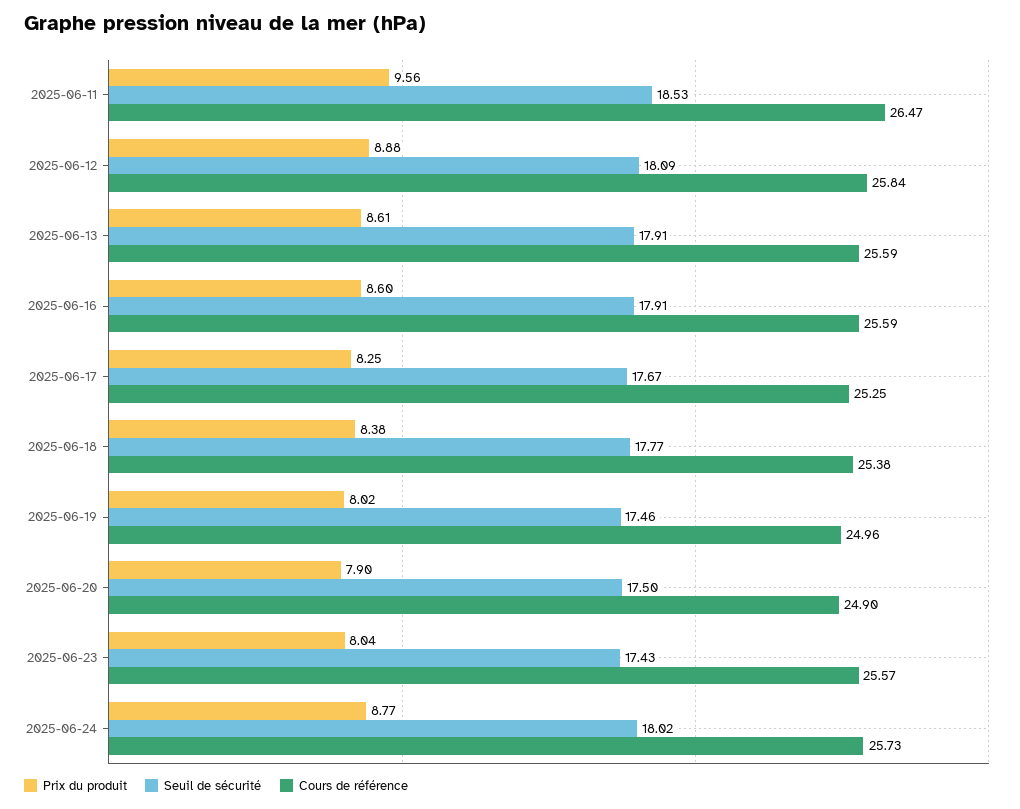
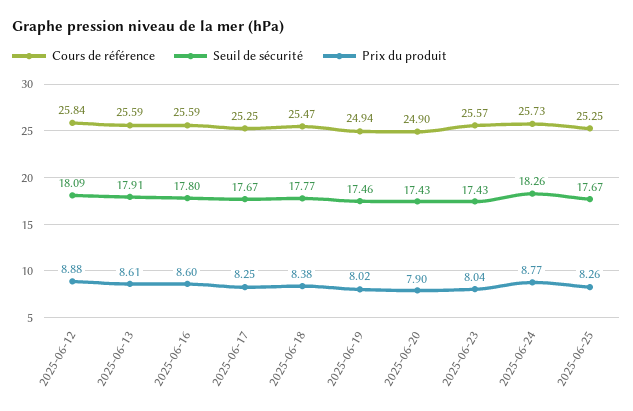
Prix du produit, 2025-06-11: 9.56 -> none
Seuil de sécurité, 2025-06-11: 18.53 -> none
Cours de référence, 2025-06-11: 26.47 -> none
Seuil de sécurité, 2025-06-16: 17.91 -> 17.8
Cours de référence, 2025-06-18: 25.38 -> 25.47
Cours de référence, 2025-06-19: 24.96 -> 24.94
Seuil de sécurité, 2025-06-20: 17.5 -> 17.43
Seuil de sécurité, 2025-06-24: 18.02 -> 18.26
Cours de référence, 2025-06-25: none -> 25.25
Seuil de sécurité, 2025-06-25: none -> 17.67
Prix du produit, 2025-06-25: none -> 8.26

